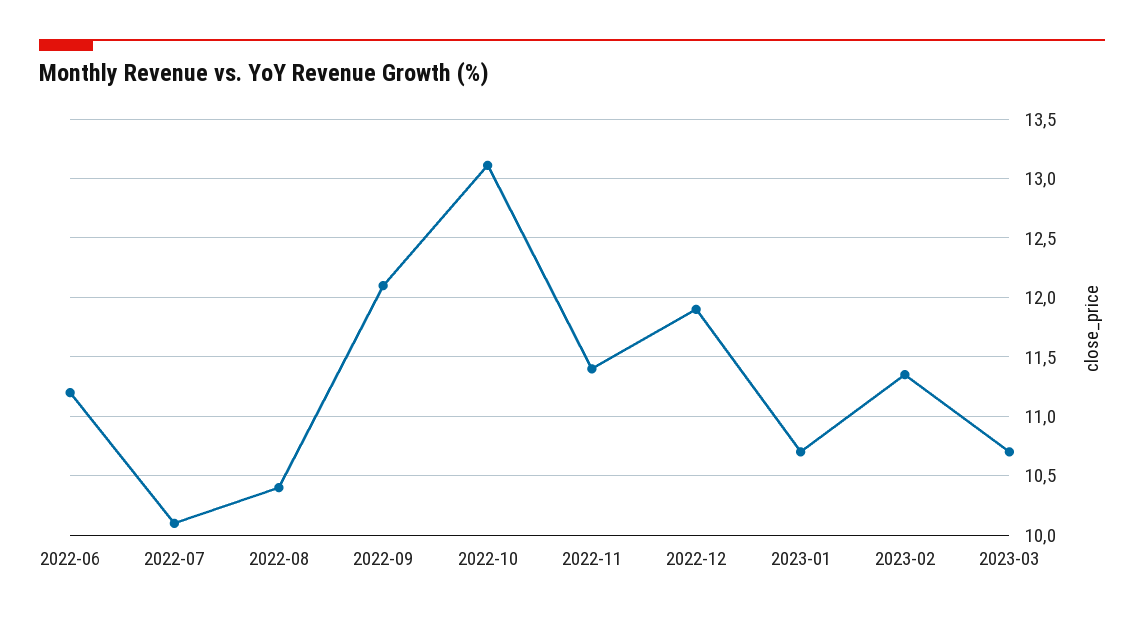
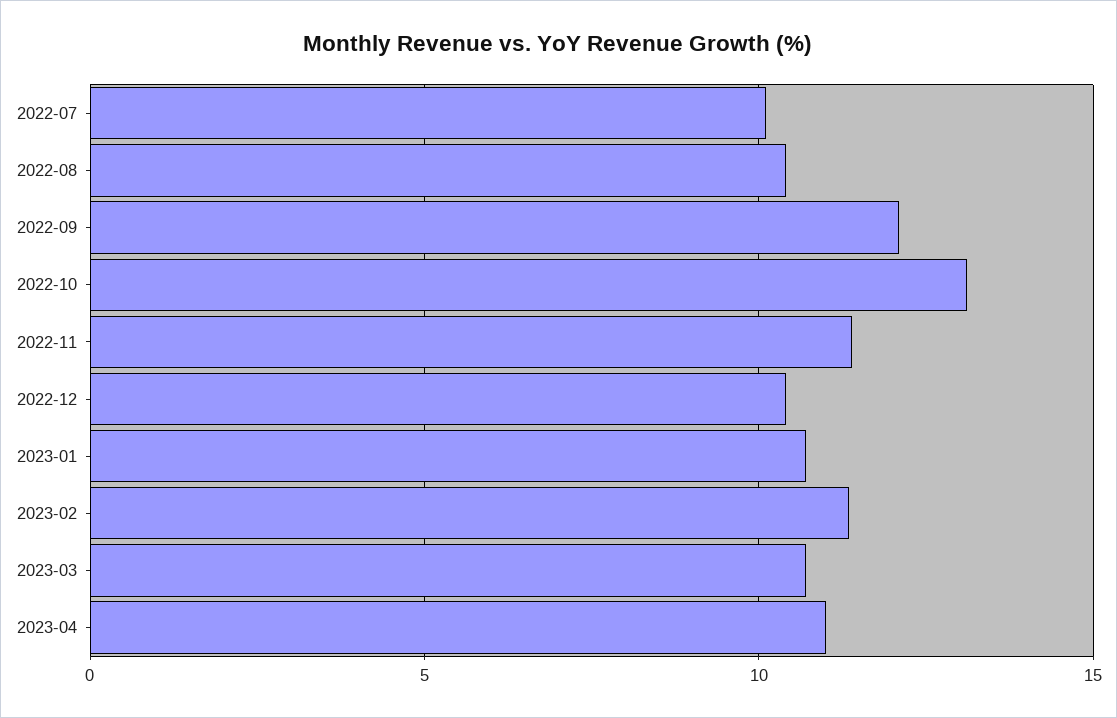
2022-06: 11.2 -> none
2022-12: 11.9 -> 10.5
2023-04: none -> 11

